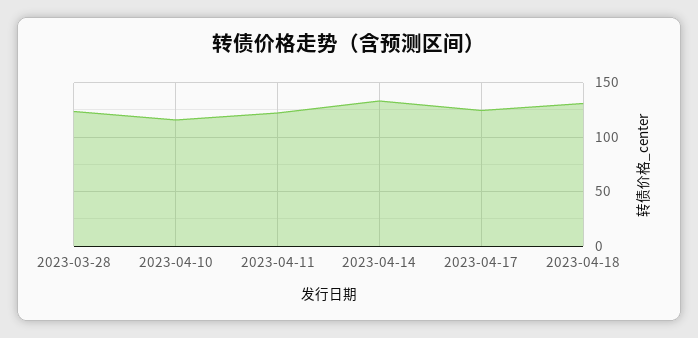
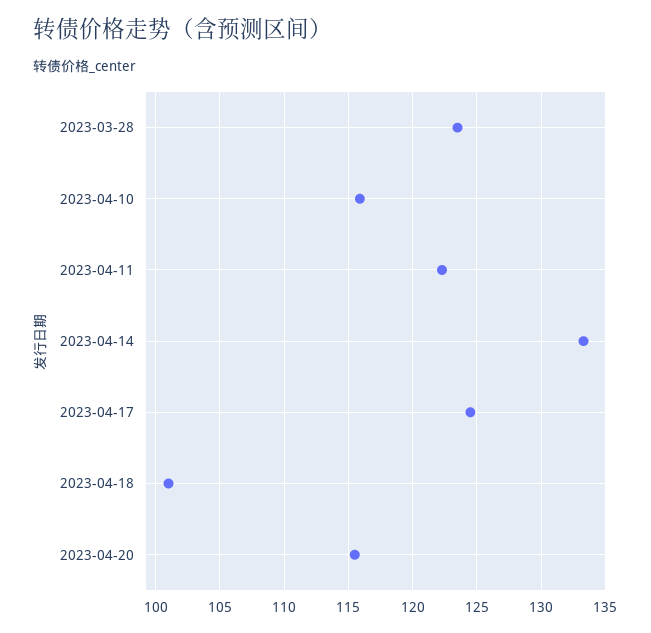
2023-04-18: 130 -> 101
2023-04-20: none -> 115.5

